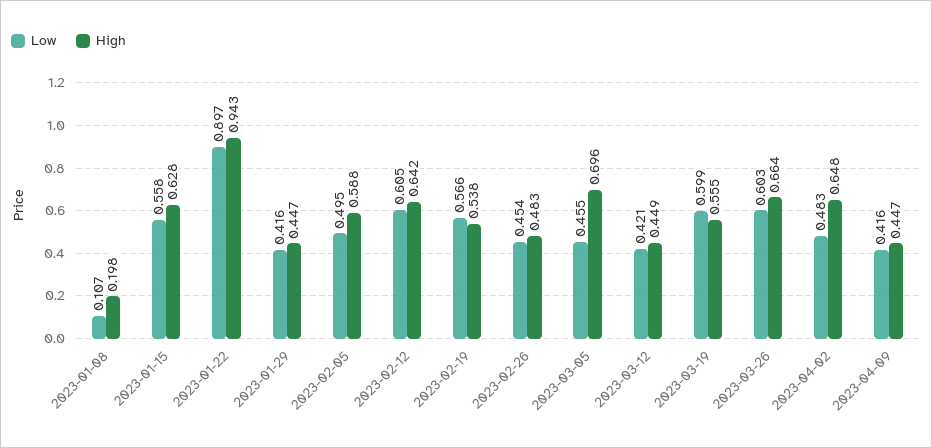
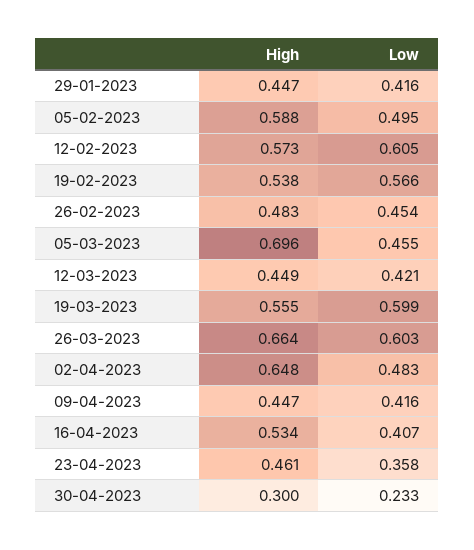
Low, 2023-01-08: 0.107 -> none
High, 2023-01-08: 0.198 -> none
Low, 2023-01-15: 0.558 -> none
High, 2023-01-15: 0.628 -> none
Low, 2023-01-22: 0.897 -> none
High, 2023-01-22: 0.943 -> none
High, 2023-02-12: 0.642 -> 0.573
High, 16-04-2023: none -> 0.534
Low, 16-04-2023: none -> 0.407
High, 23-04-2023: none -> 0.461
Low, 23-04-2023: none -> 0.358
High, 30-04-2023: none -> 0.3
Low, 30-04-2023: none -> 0.233

